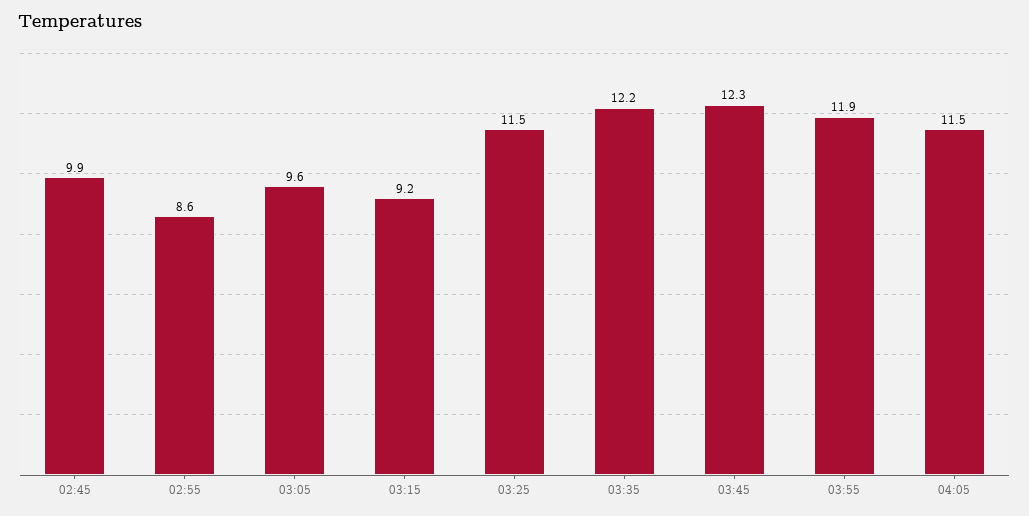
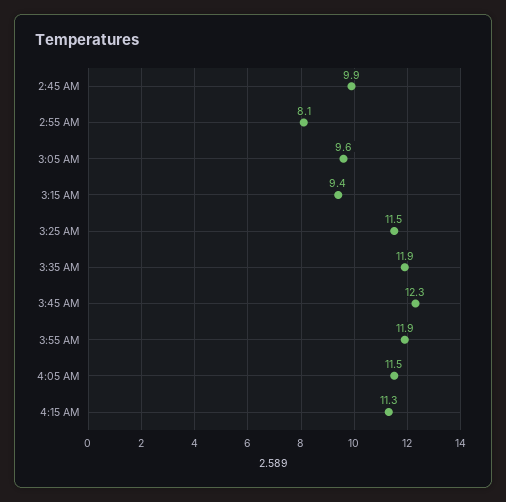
02:55: 8.6 -> 8.1
03:15: 9.2 -> 9.4
03:35: 12.2 -> 11.9
4:15 AM: none -> 11.3

